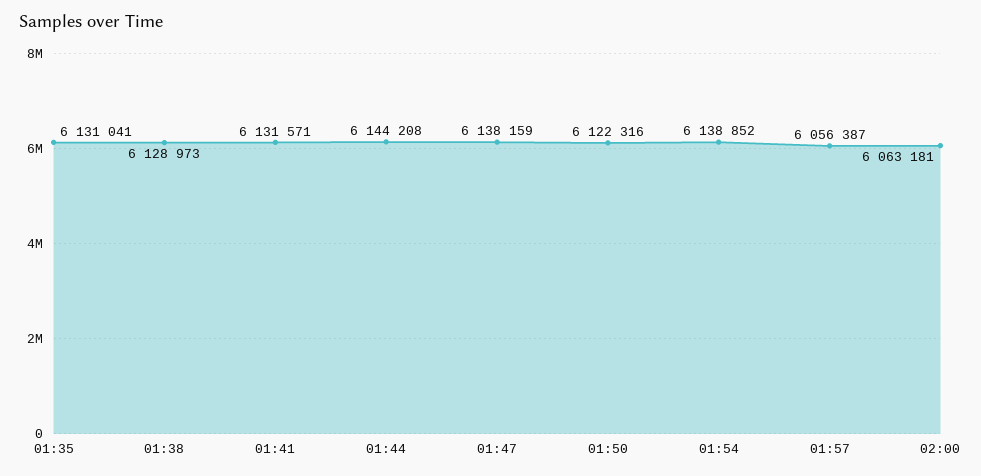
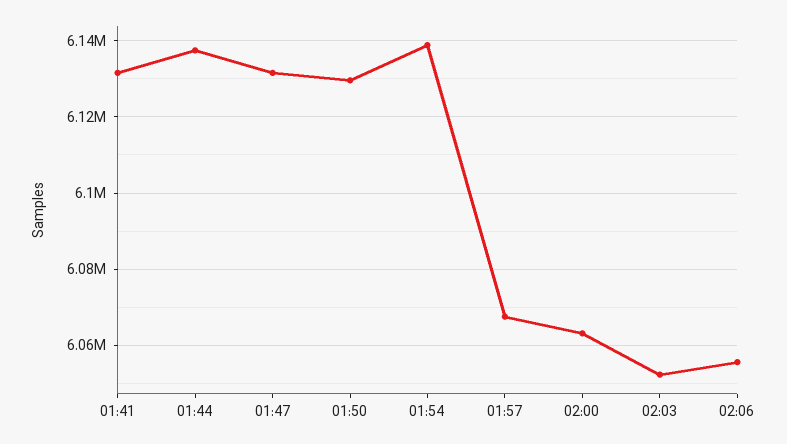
01:35: 6131041 -> none
01:38: 6128973 -> none
01:44: 6144208 -> 6138000
01:47: 6138159 -> 6132000
01:50: 6122316 -> 6130000
01:57: 6056387 -> 6068000
02:03: none -> 6052000
02:06: none -> 6056000

